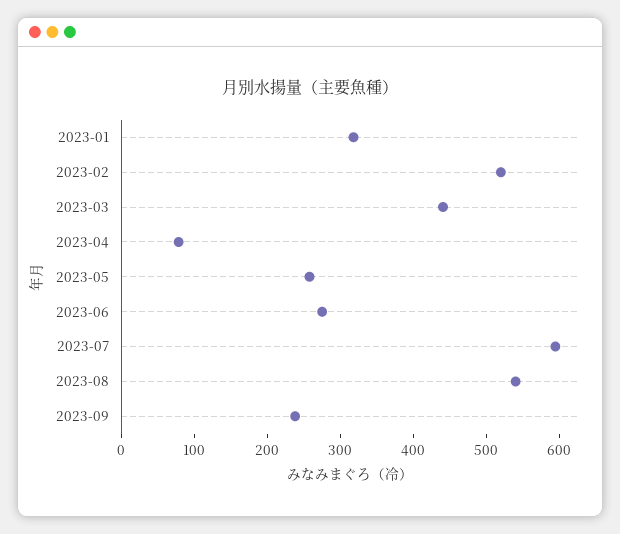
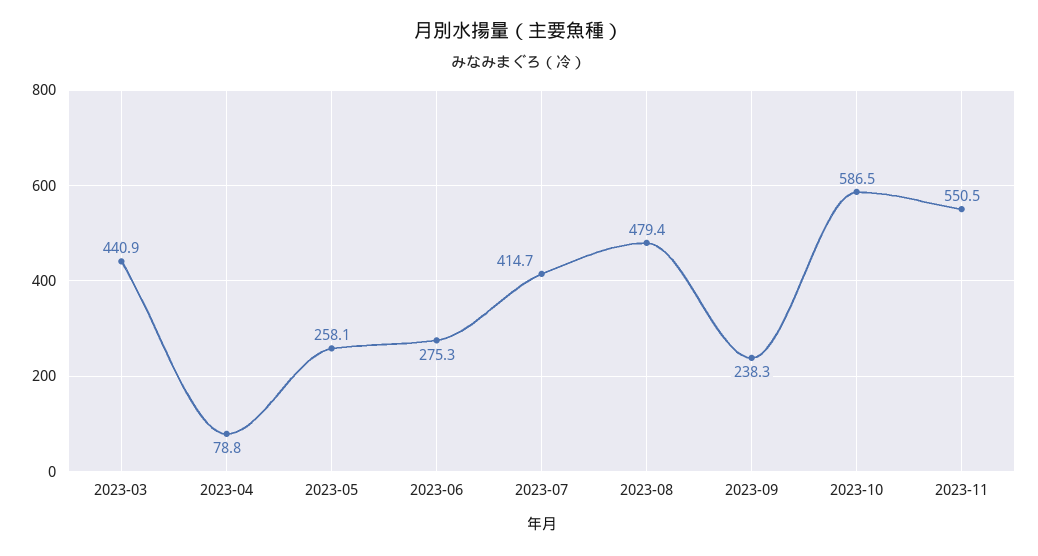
2023-01: 320 -> none
2023-02: 520 -> none
2023-07: 600 -> 414.7
2023-08: 540 -> 479.4
2023-10: none -> 586.5
2023-11: none -> 550.5

